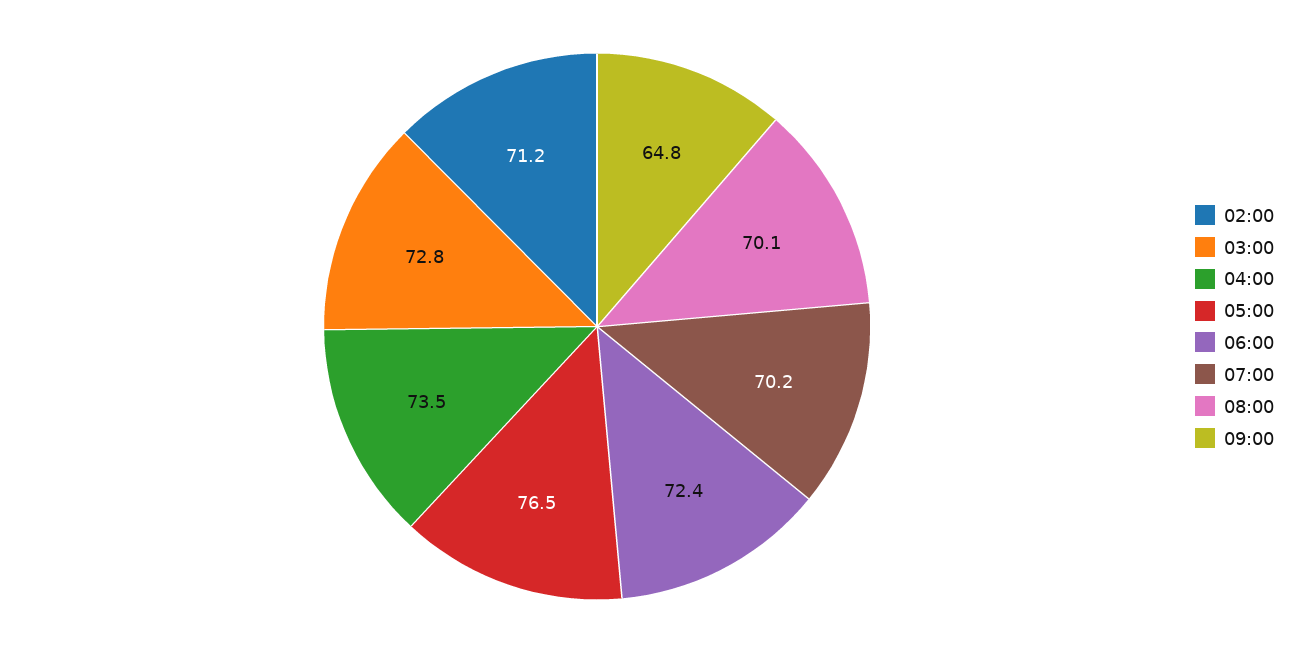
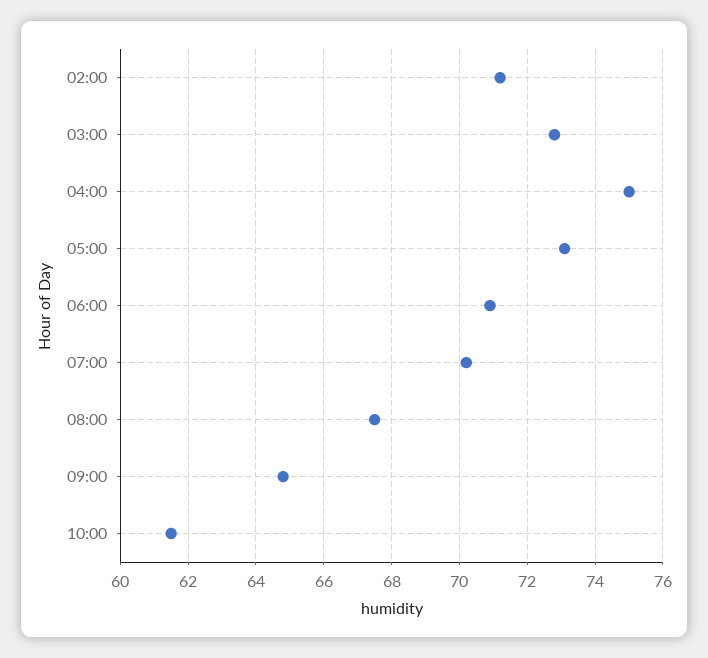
04:00: 73.5 -> 75
05:00: 76.5 -> 73
06:00: 72.4 -> 71
08:00: 70.1 -> 67.5
10:00: none -> 61.5

